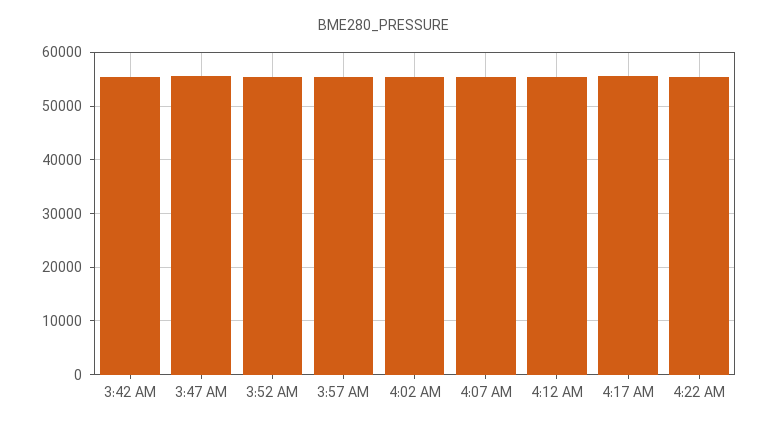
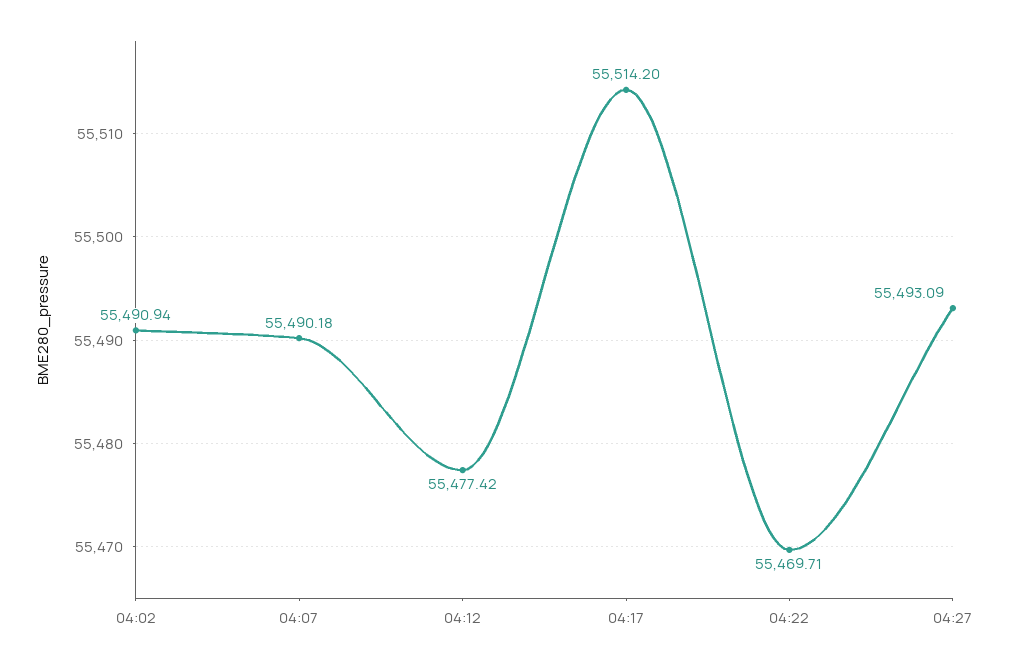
3:42 AM: 56000 -> none
3:47 AM: 56000 -> none
3:52 AM: 56000 -> none
3:57 AM: 56000 -> none
04:27: none -> 55493.09

